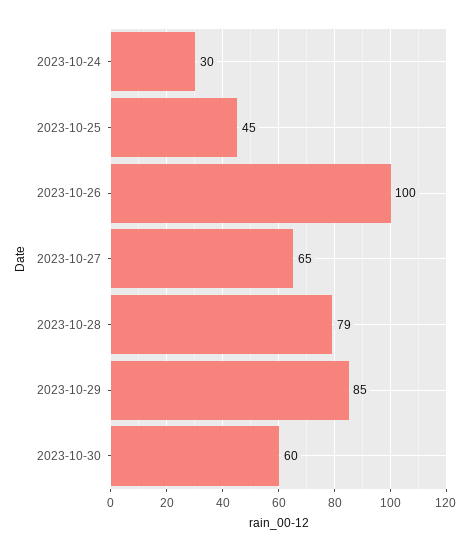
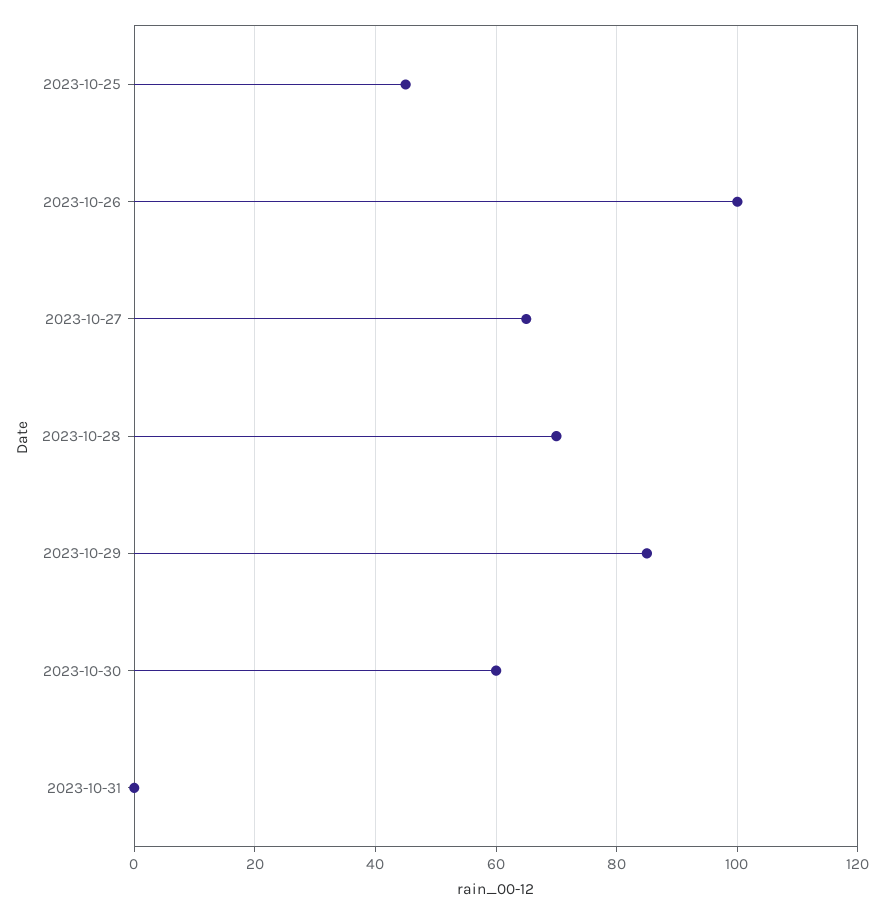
2023-10-24: 30 -> none
2023-10-28: 79 -> 70
2023-10-31: none -> 0

